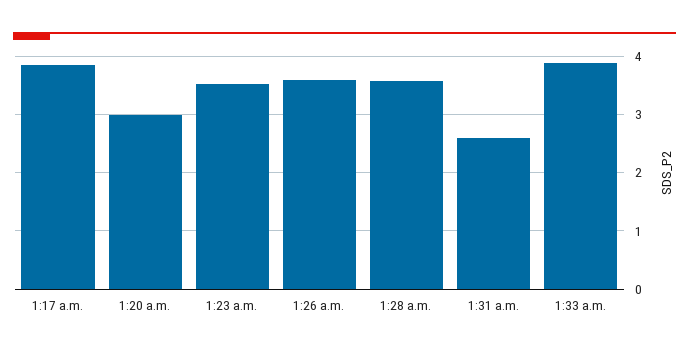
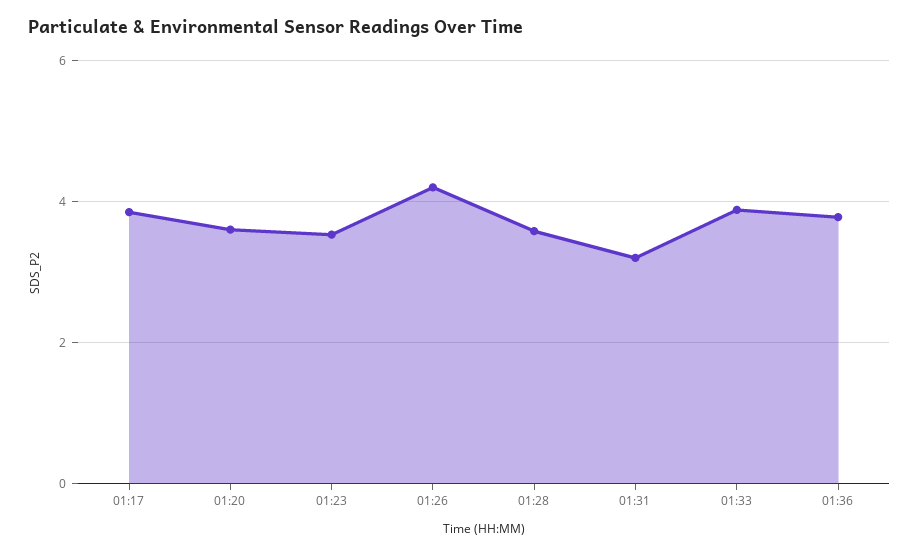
1:20 a.m.: 3 -> 3.6
1:26 a.m.: 3.6 -> 4.2
1:31 a.m.: 2.6 -> 3.2
01:36: none -> 3.8

